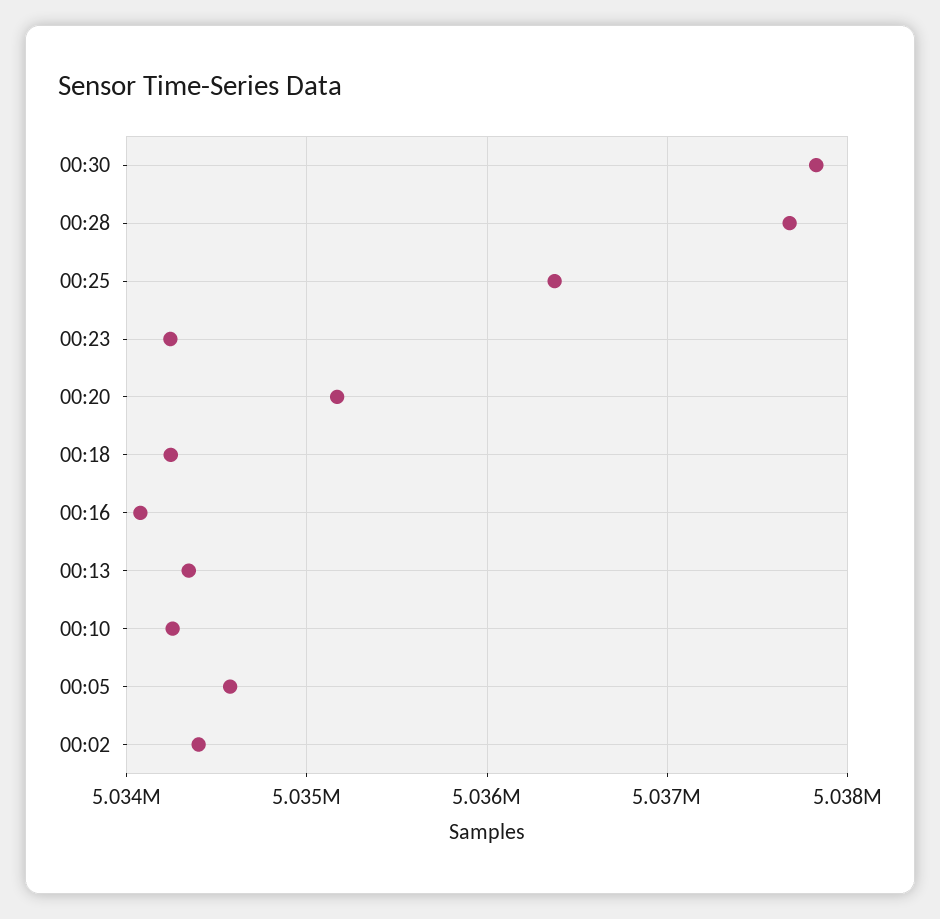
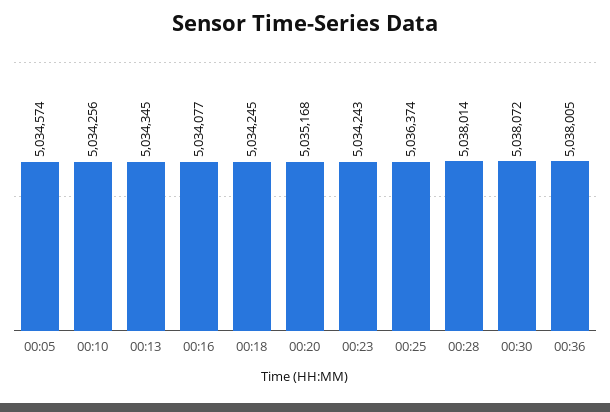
00:30: 5037800 -> 5038072
00:28: 5037700 -> 5038014
00:02: 5034400 -> none
00:36: none -> 5038005

